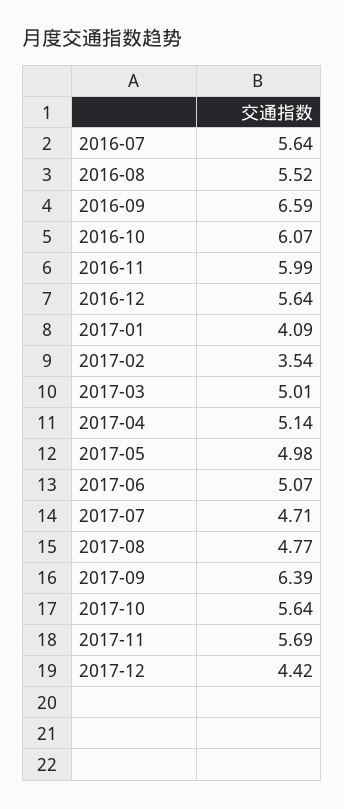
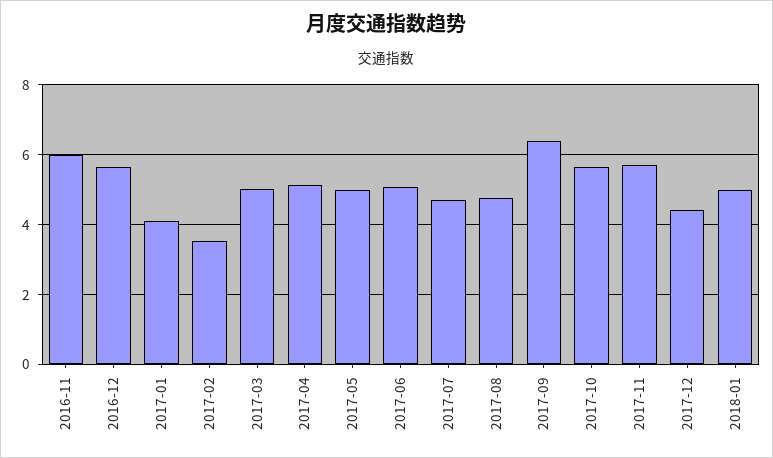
2016-07: 5.64 -> none
2016-08: 5.52 -> none
2016-09: 6.59 -> none
2016-10: 6.07 -> none
2018-01: none -> 5

